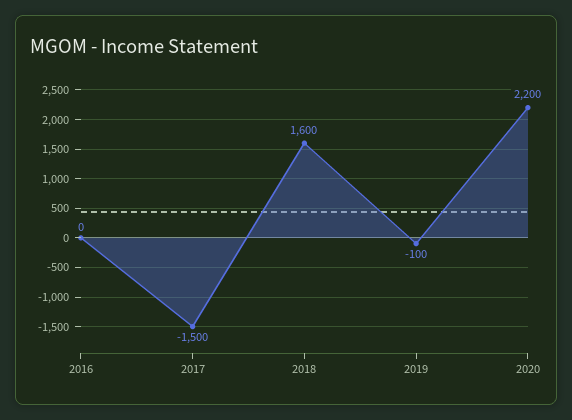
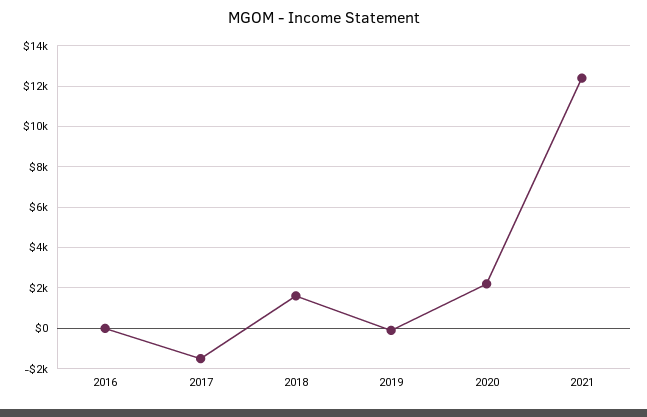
2021: none -> 12500

